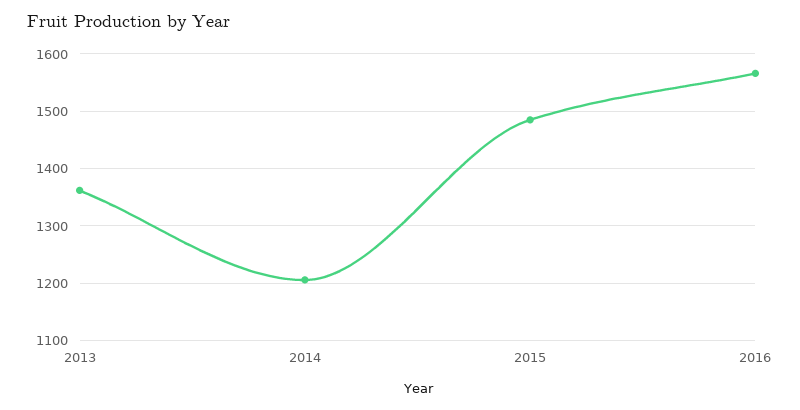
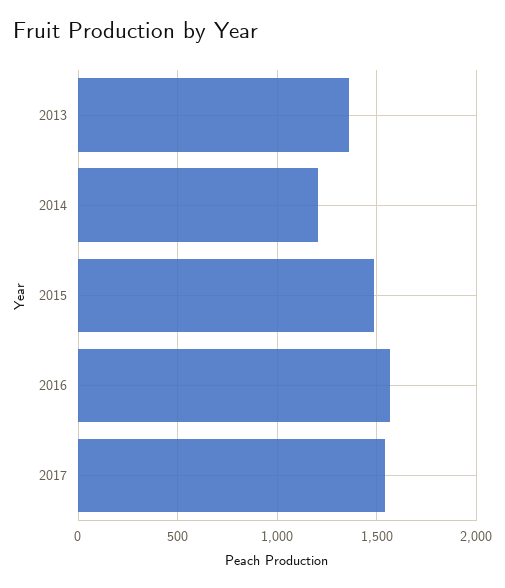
2017: none -> 1550

